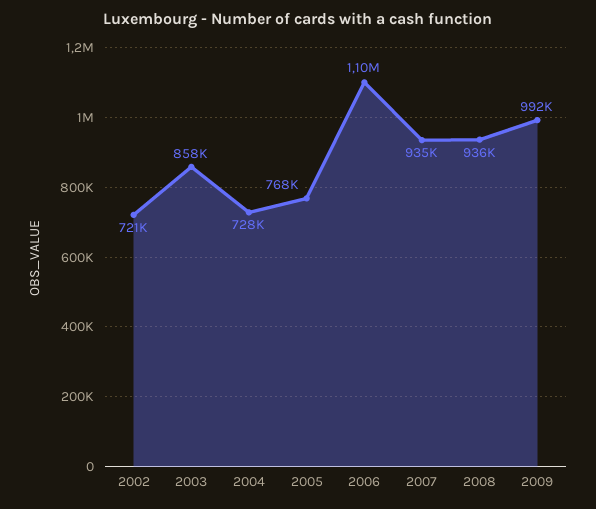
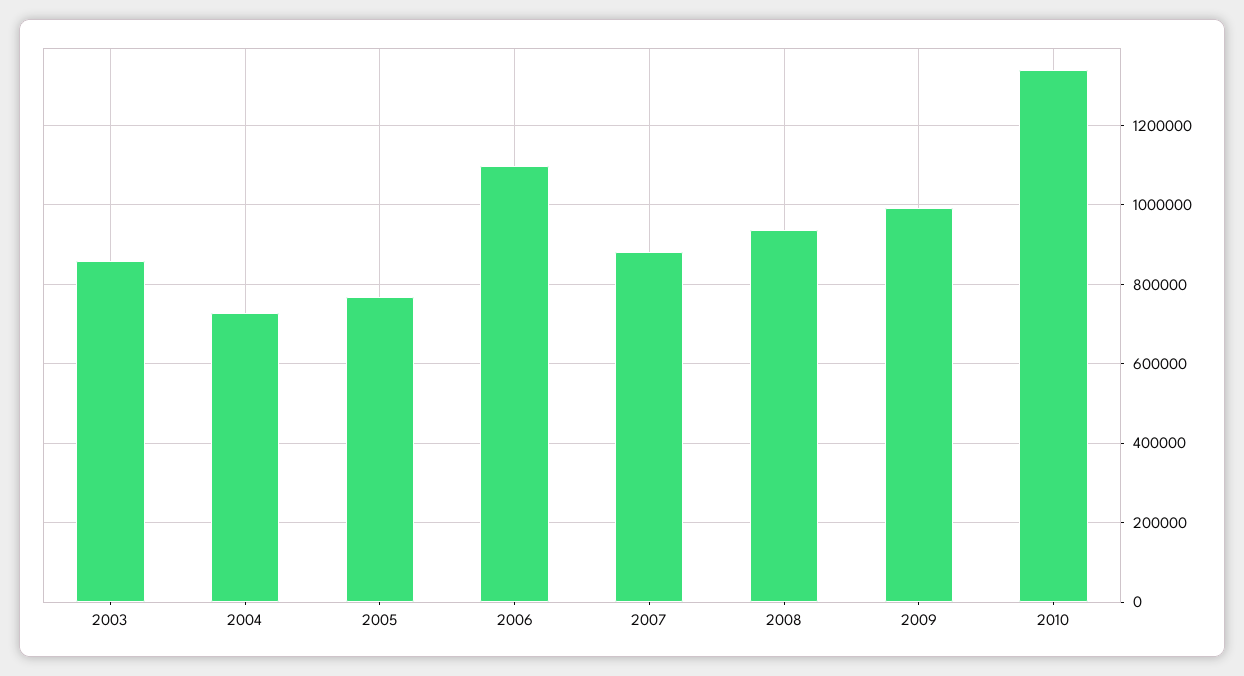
2002: 721000 -> none
2007: 935000 -> 880000
2010: none -> 1340000

